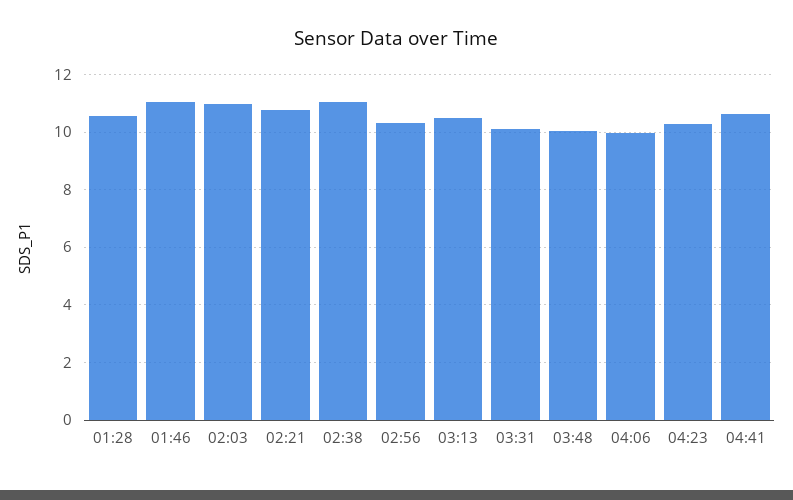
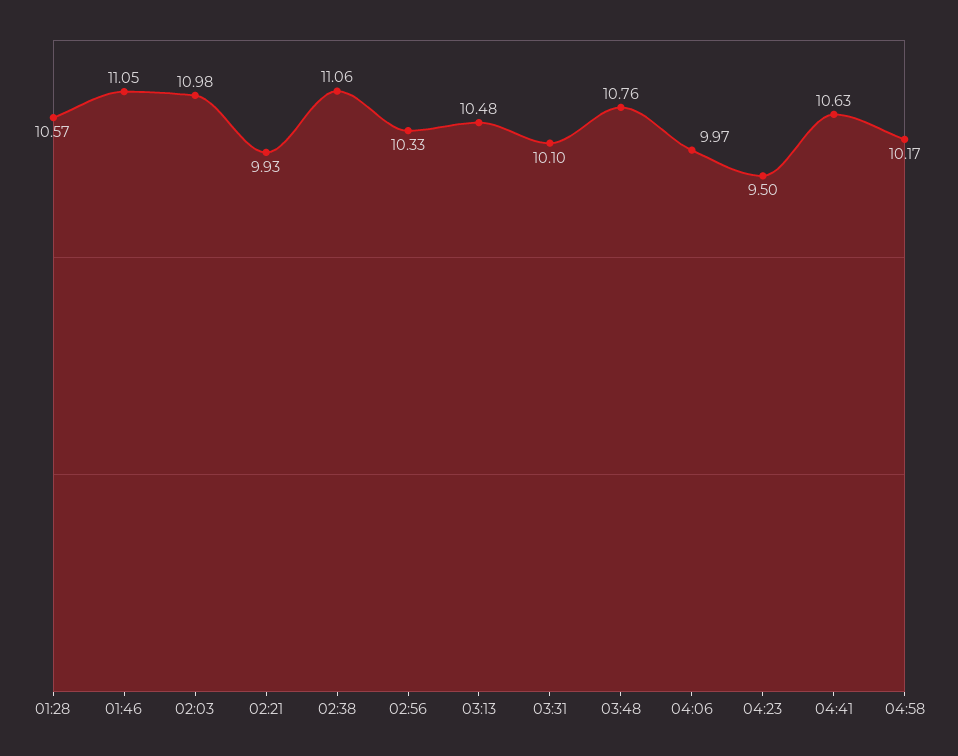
02:21: 10.75 -> 9.93
03:48: 10 -> 10.76
04:23: 10.25 -> 9.5
04:58: none -> 10.17

